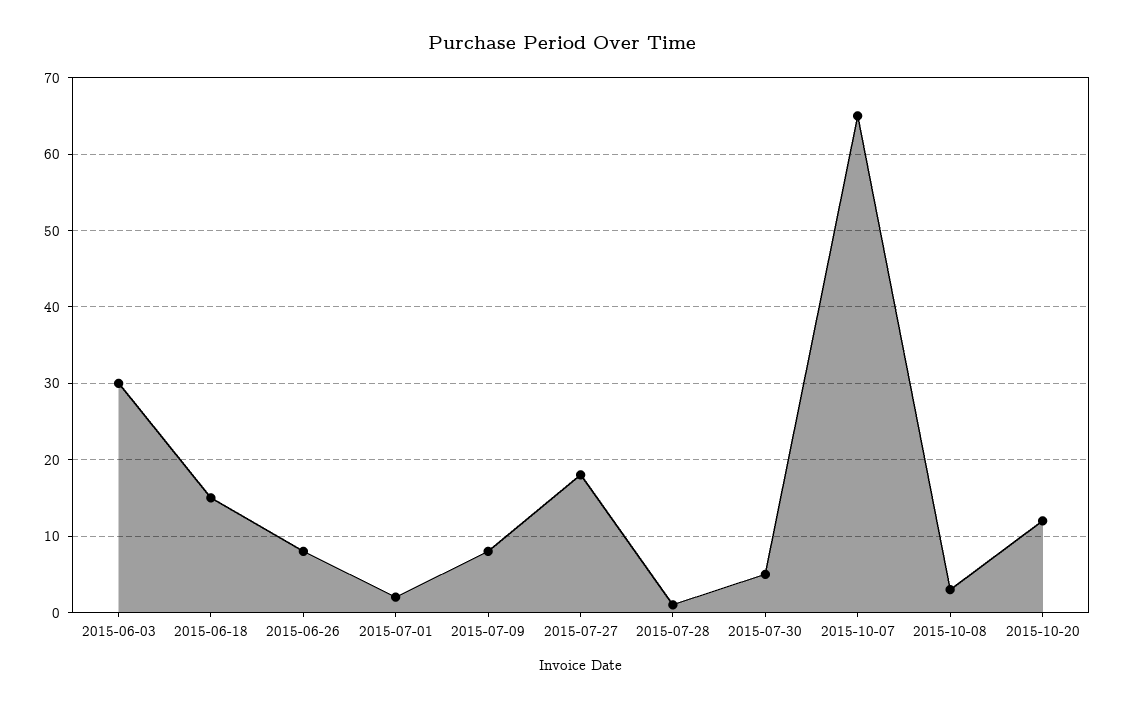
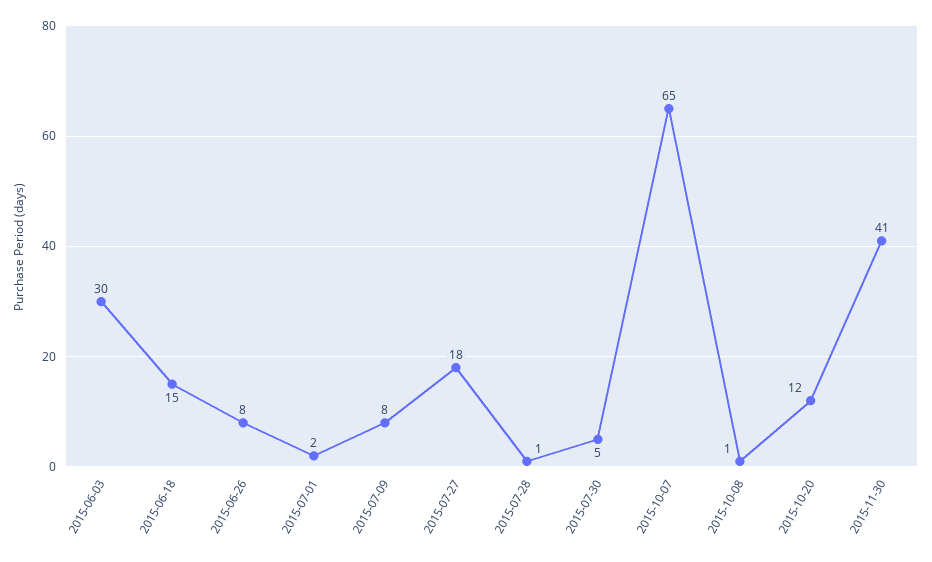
2015-10-08: 3 -> 1
2015-11-30: none -> 41

